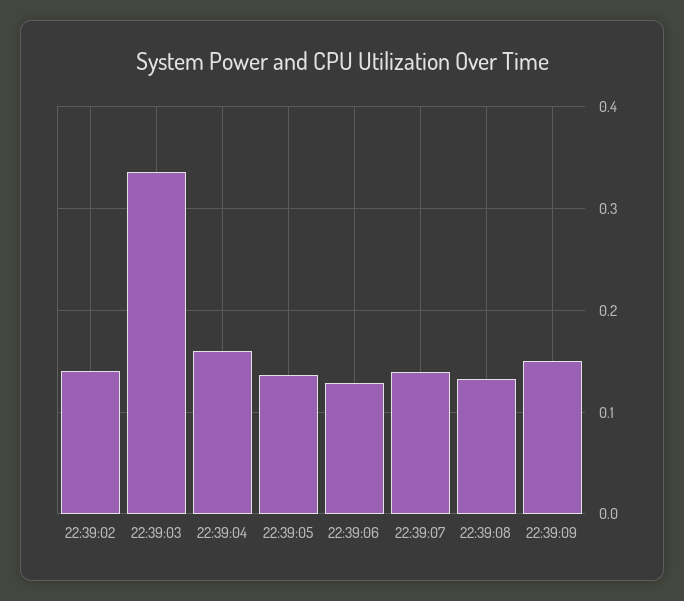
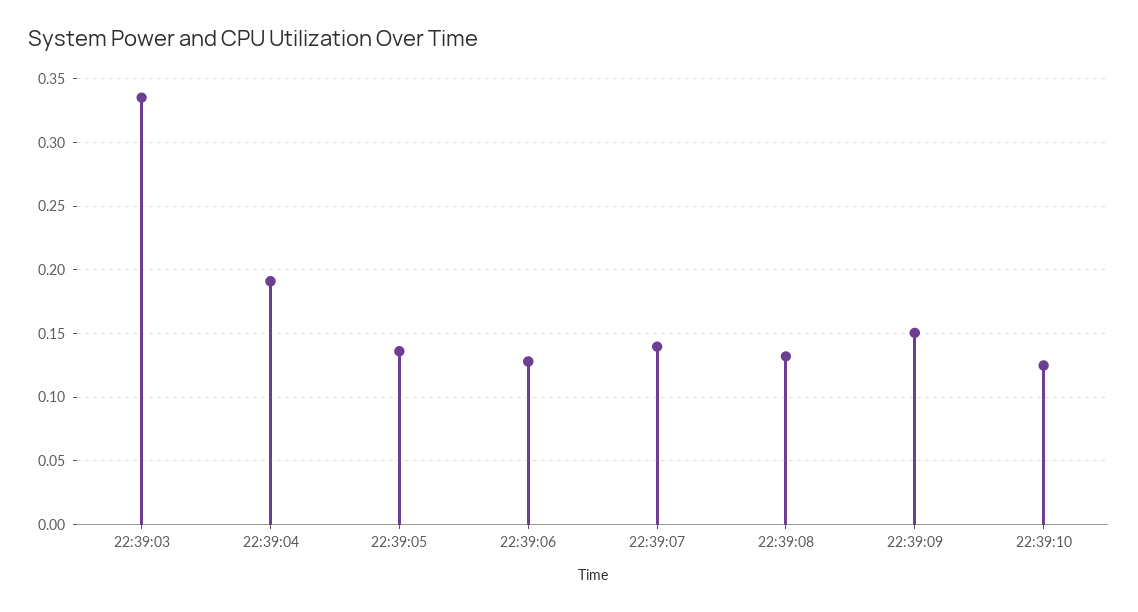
22:39:02: 0.14 -> none
22:39:04: 0.16 -> 0.19
22:39:10: none -> 0.125

